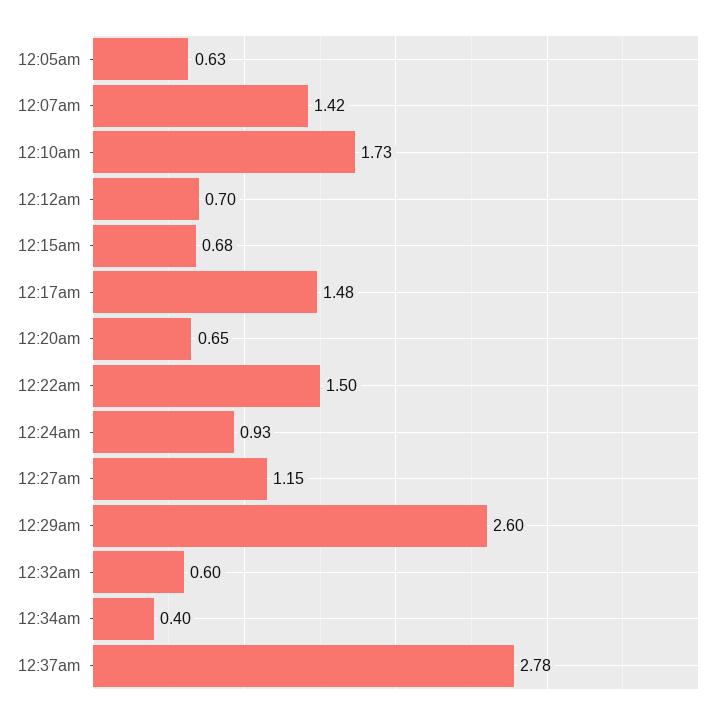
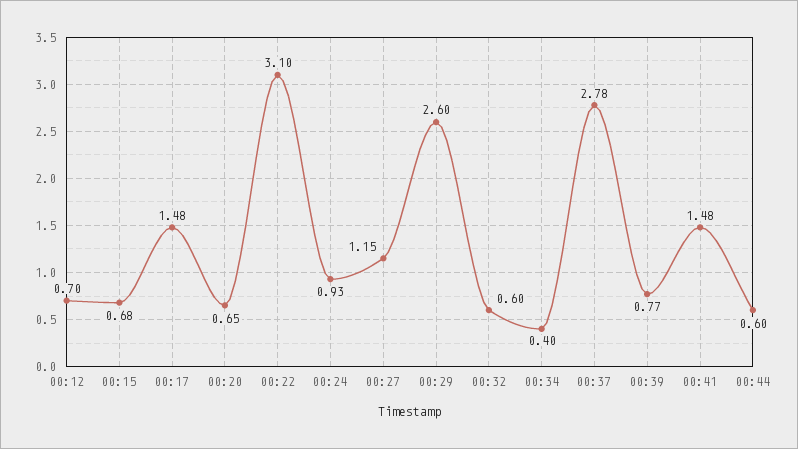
12:05am: 0.63 -> none
12:07am: 1.42 -> none
12:10am: 1.73 -> none
12:22am: 1.5 -> 3.1
00:39: none -> 0.77
00:41: none -> 1.48
00:44: none -> 0.6

